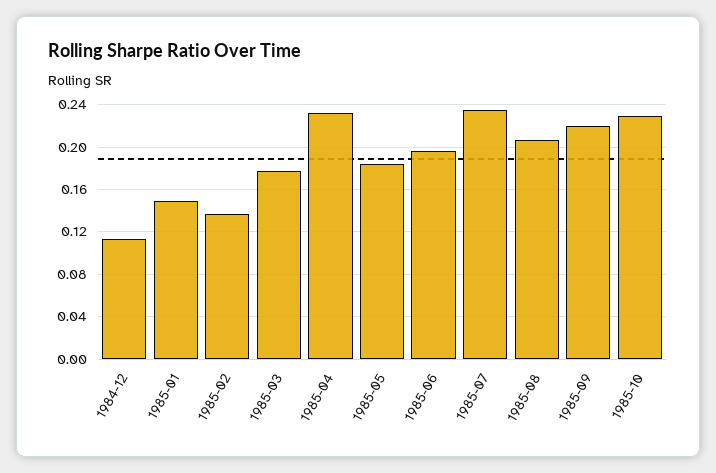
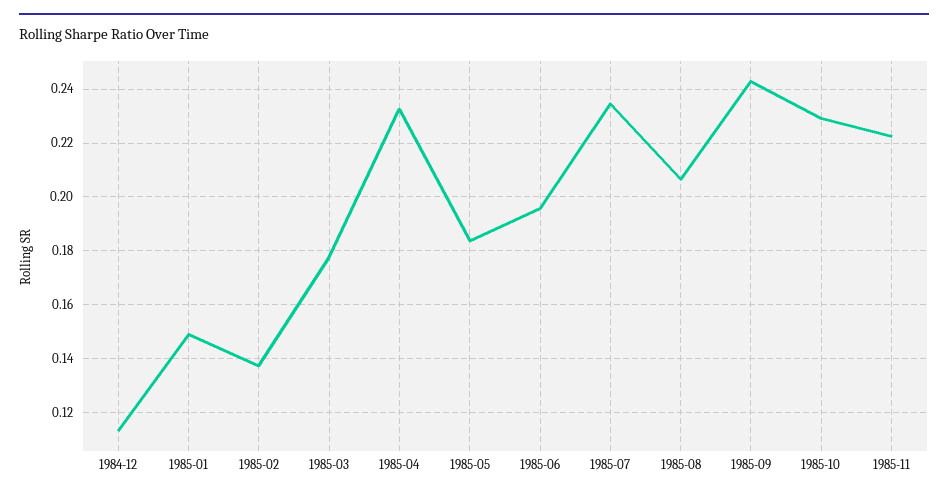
1985-09: 0.22 -> 0.2425
1985-11: none -> 0.2225

